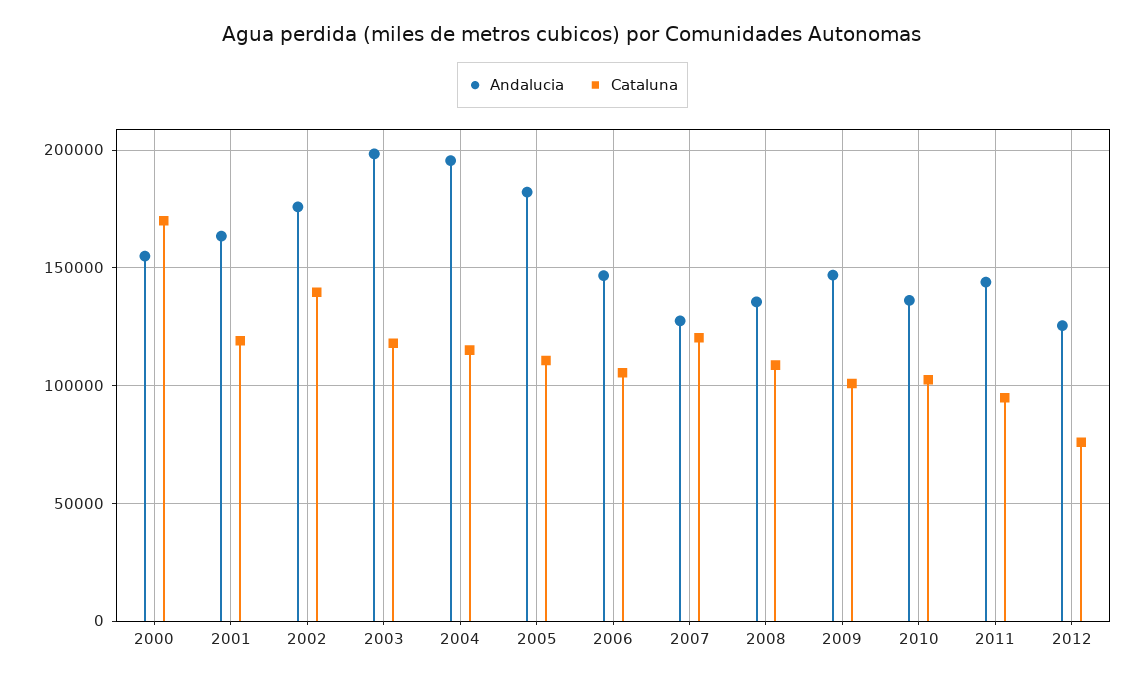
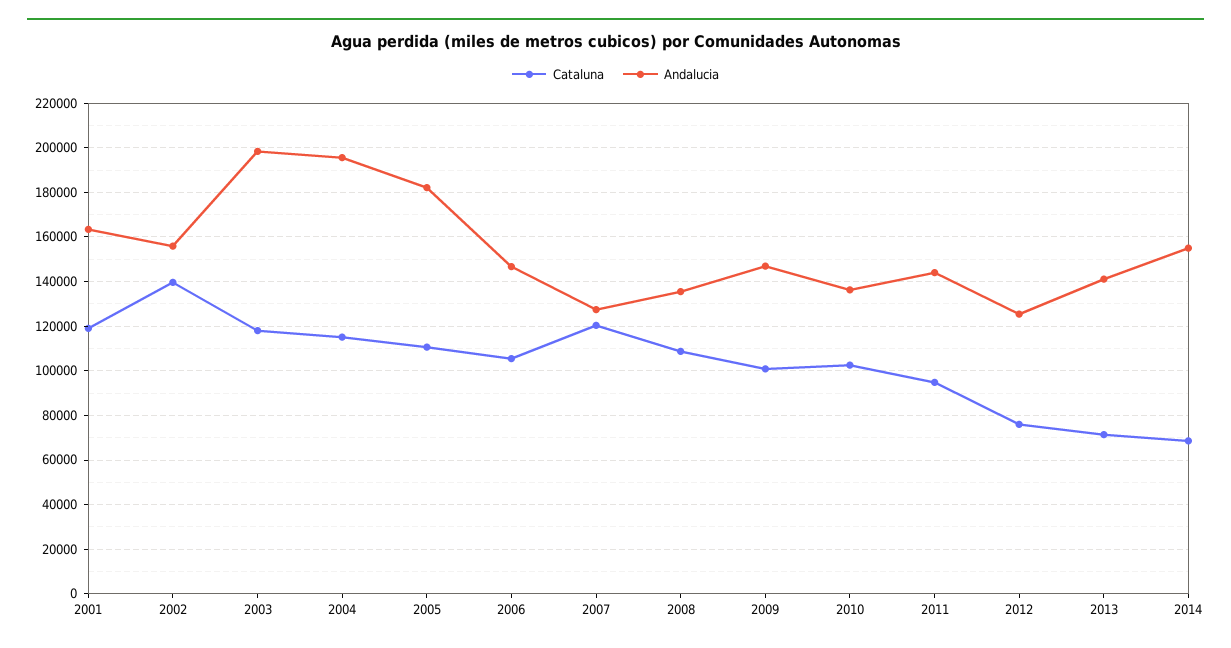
Andalucia, 2000: 155000 -> none
Cataluna, 2000: 170000 -> none
Andalucia, 2002: 175000 -> 155000
Cataluna, 2013: none -> 70000
Andalucia, 2013: none -> 140000
Cataluna, 2014: none -> 70000
Andalucia, 2014: none -> 155000

